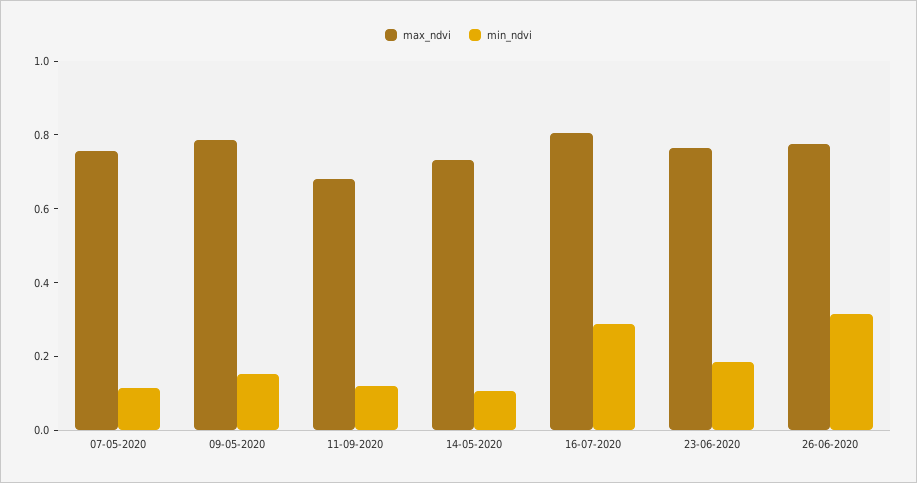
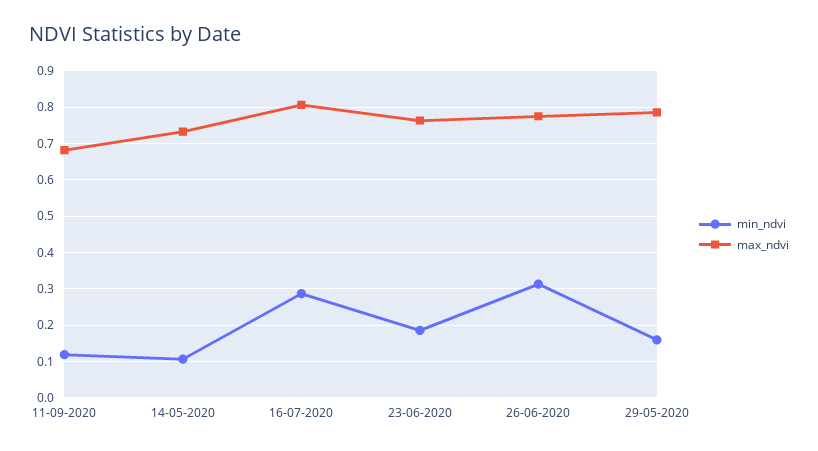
max_ndvi, 07-05-2020: 0.75 -> none
min_ndvi, 07-05-2020: 0.1 -> none
max_ndvi, 09-05-2020: 0.8 -> none
min_ndvi, 09-05-2020: 0.15 -> none
min_ndvi, 29-05-2020: none -> 0.16
max_ndvi, 29-05-2020: none -> 0.78

